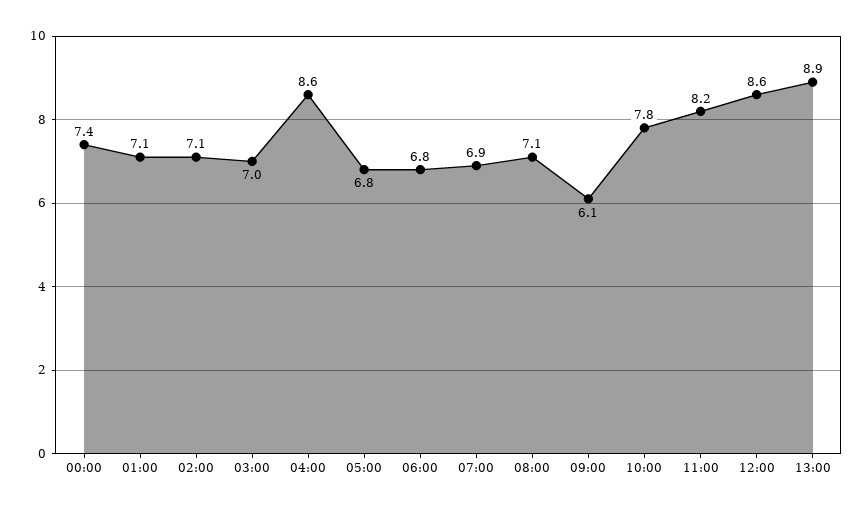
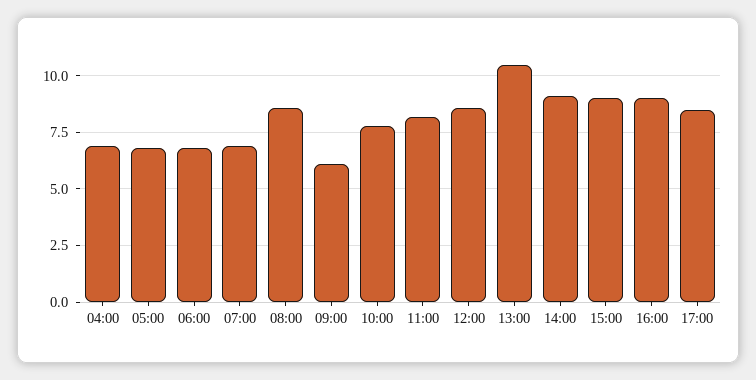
00:00: 7.4 -> none
01:00: 7.1 -> none
02:00: 7.1 -> none
03:00: 7 -> none
04:00: 8.6 -> 7
08:00: 7.1 -> 8.5
13:00: 8.9 -> 10.5
14:00: none -> 9
15:00: none -> 9
16:00: none -> 9
17:00: none -> 8.5

